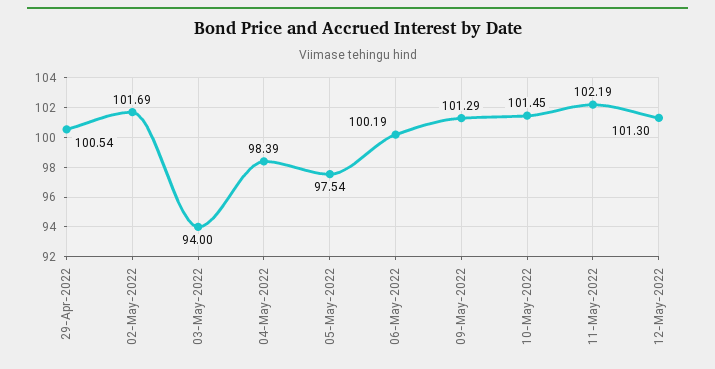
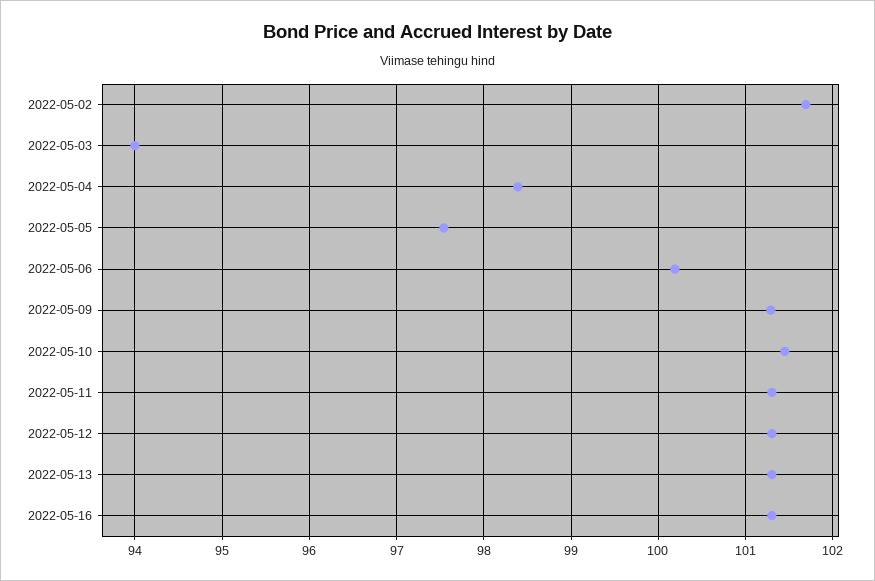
29-Apr-2022: 100.54 -> none
11-May-2022: 102.19 -> 101.3
2022-05-13: none -> 101.3
2022-05-16: none -> 101.3

